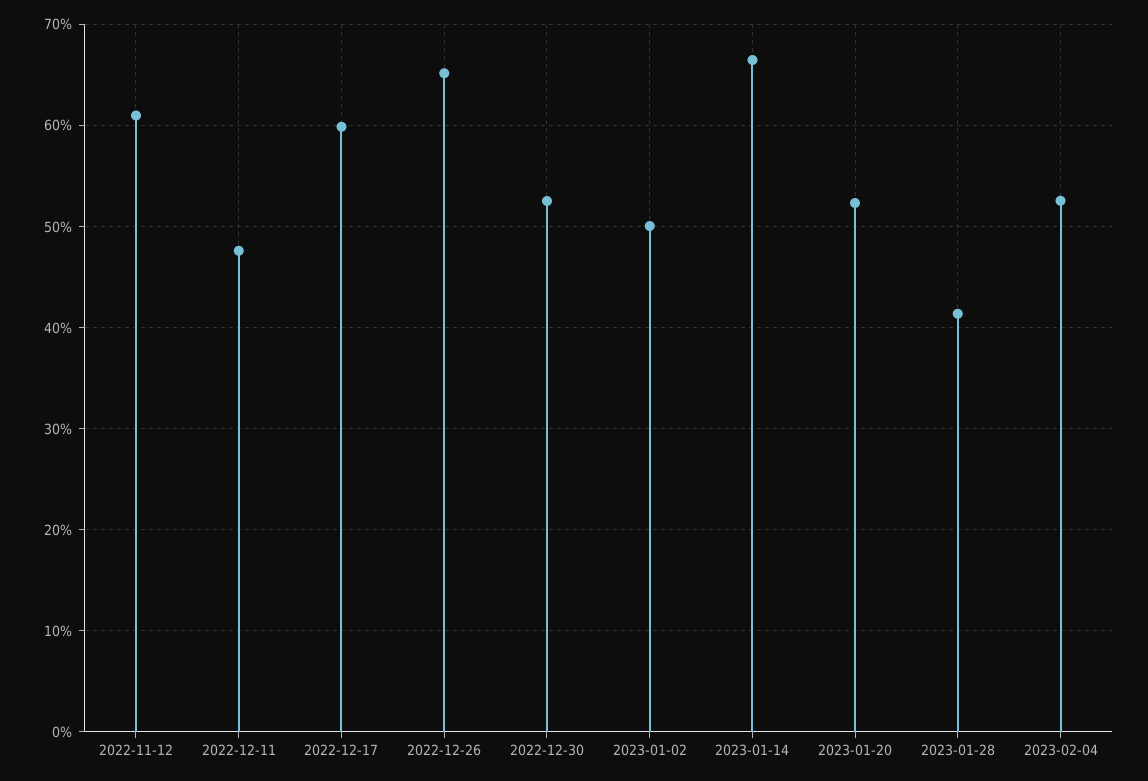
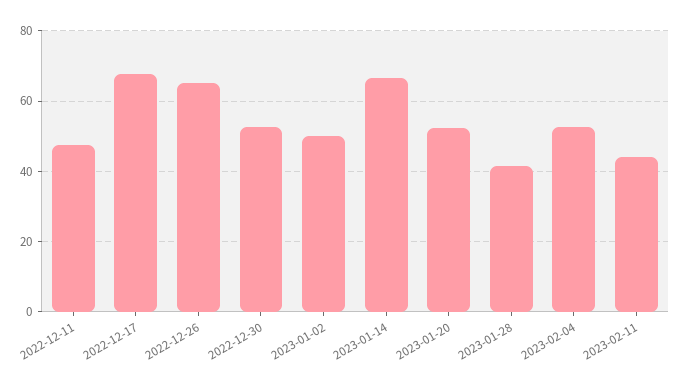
2022-11-12: 61 -> none
2022-12-17: 60 -> 68
2023-02-11: none -> 44

